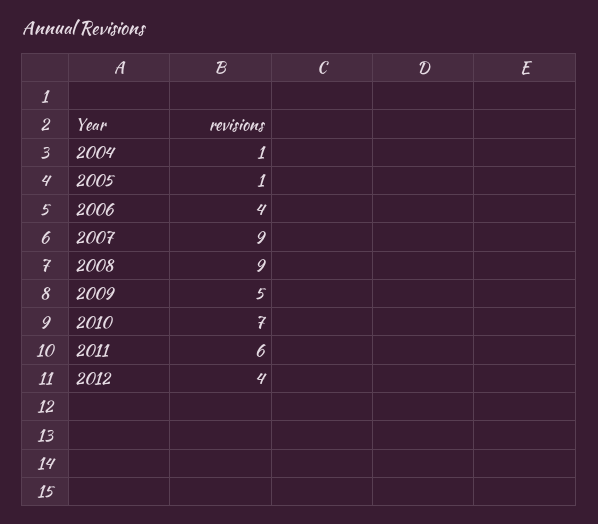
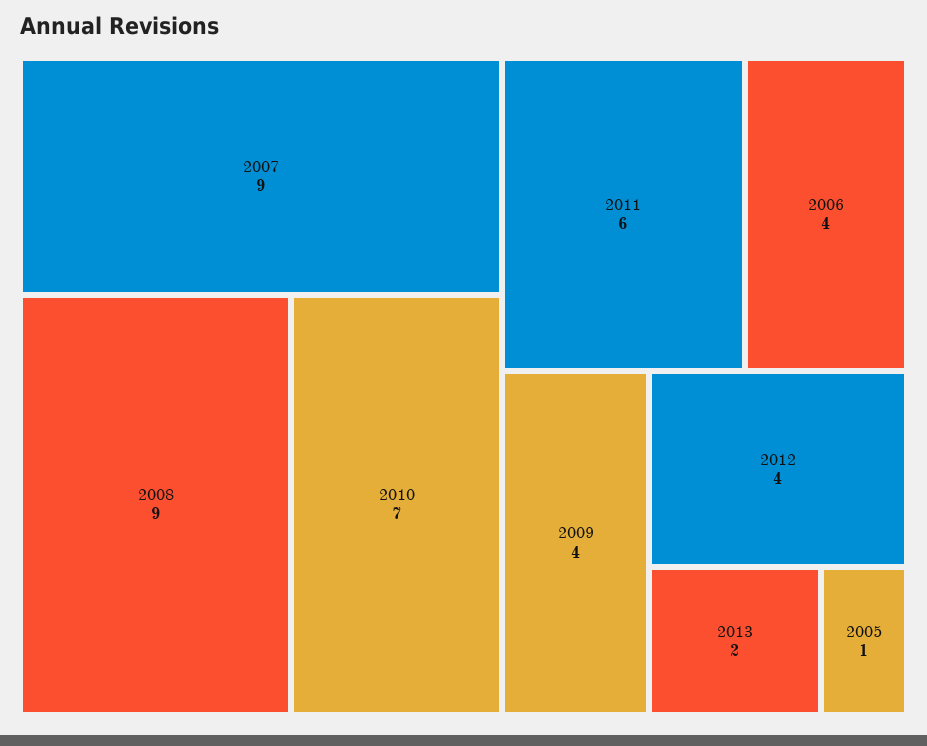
2004: 1 -> none
2009: 5 -> 4
2013: none -> 2

